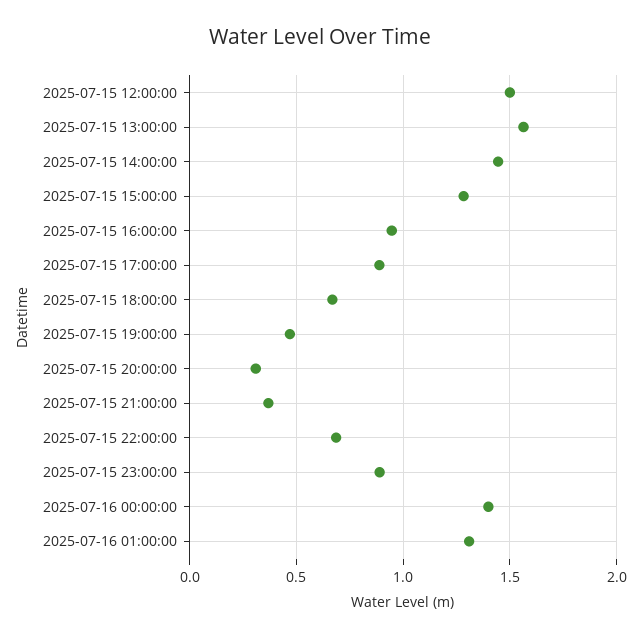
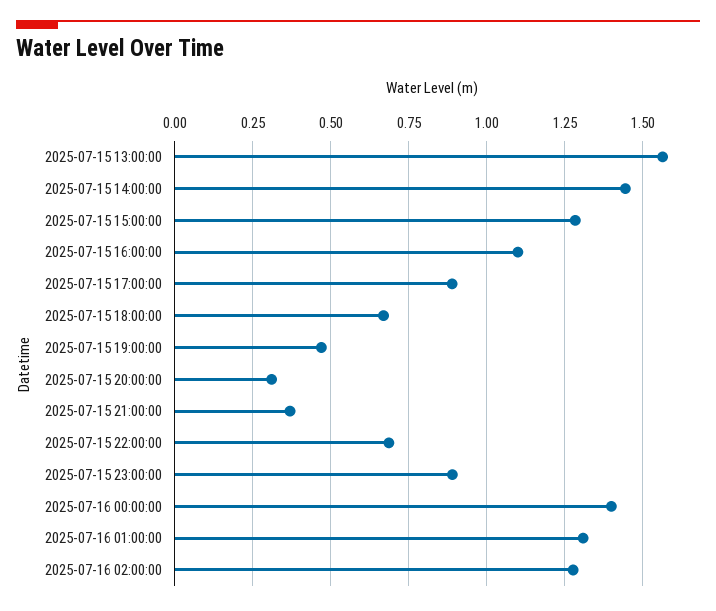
2025-07-15 12:00:00: 1.5 -> none
2025-07-15 16:00:00: 0.95 -> 1.1
2025-07-16 02:00:00: none -> 1.275

